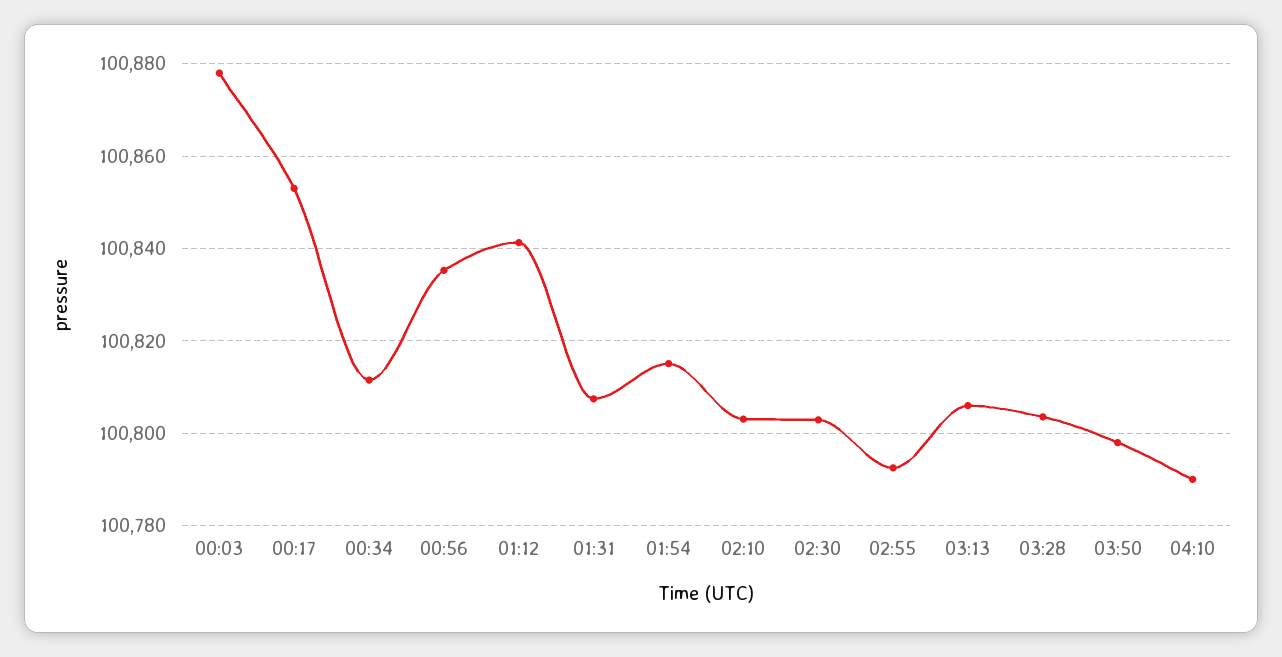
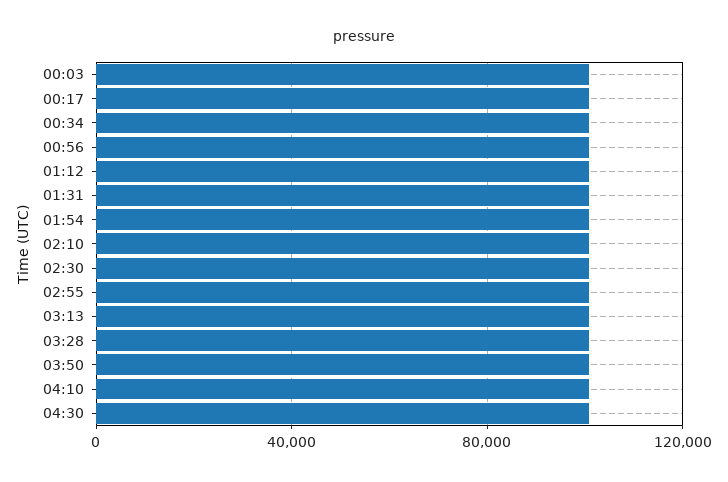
04:30: none -> 100000

